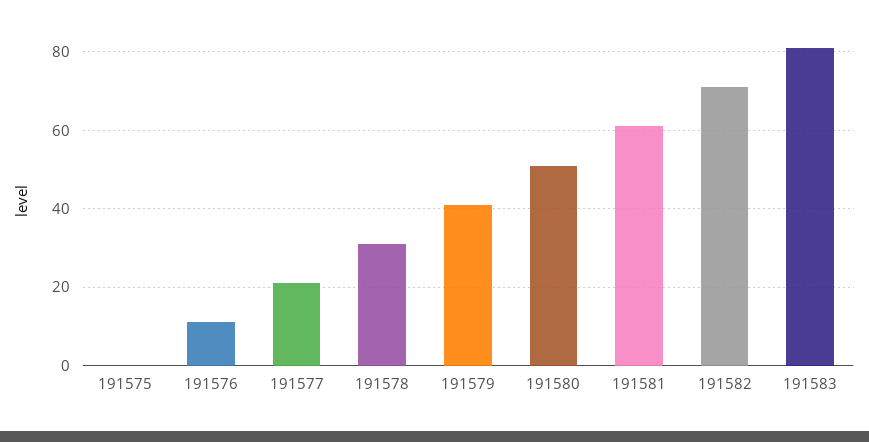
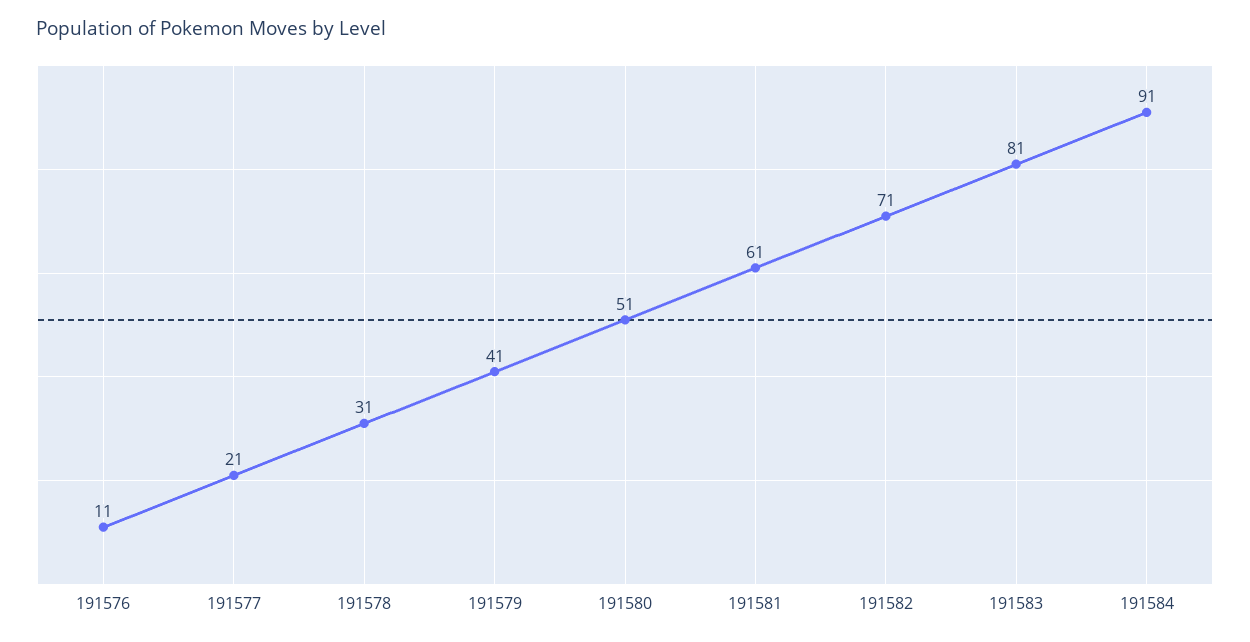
191575: 0 -> none
191584: none -> 91

